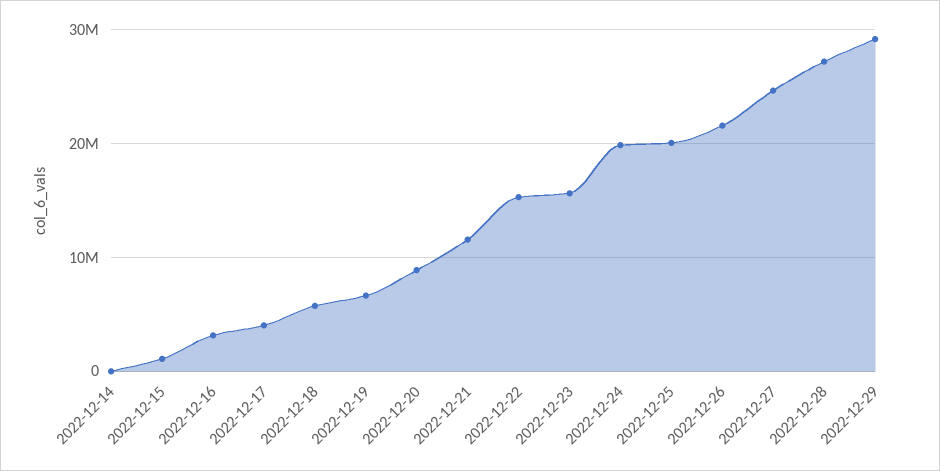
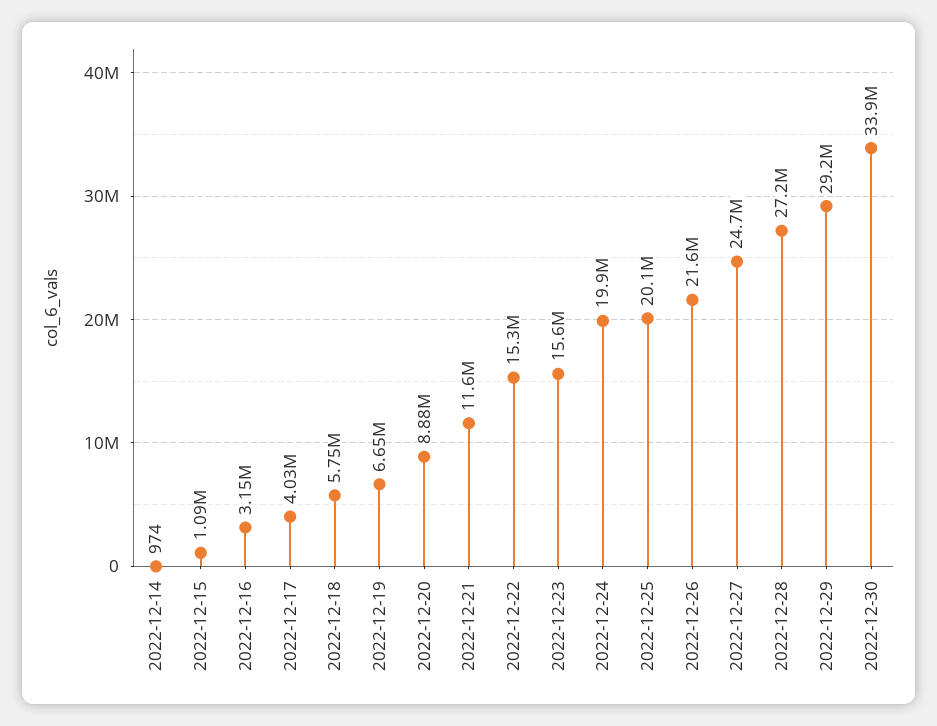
2022-12-30: none -> 33900000

